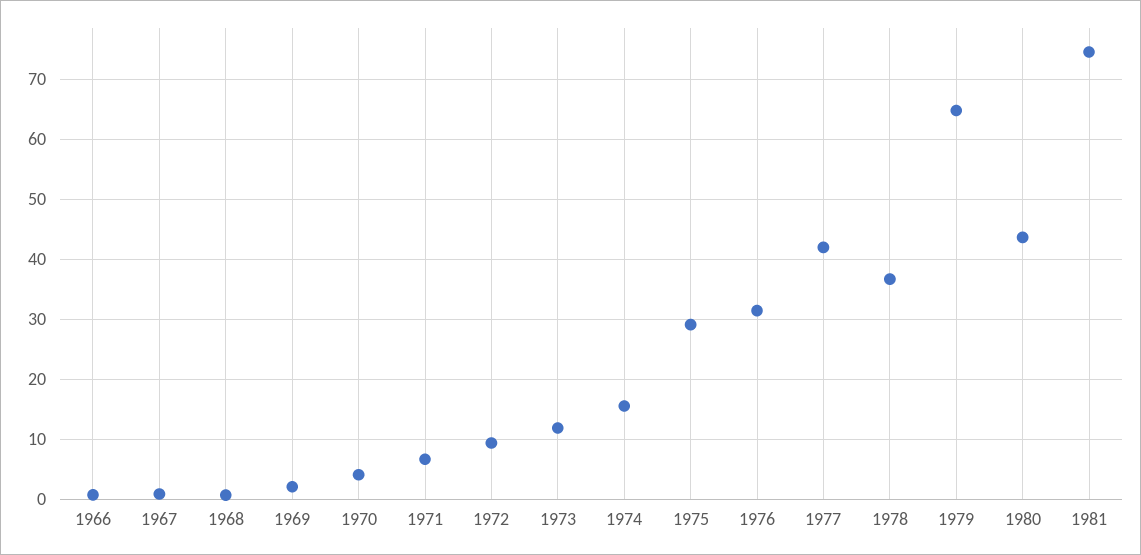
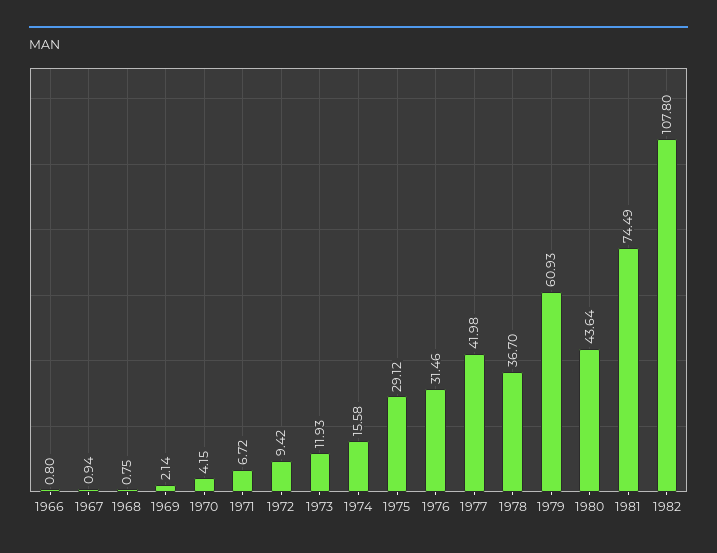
1979: 65 -> 60.93
1982: none -> 107.8

